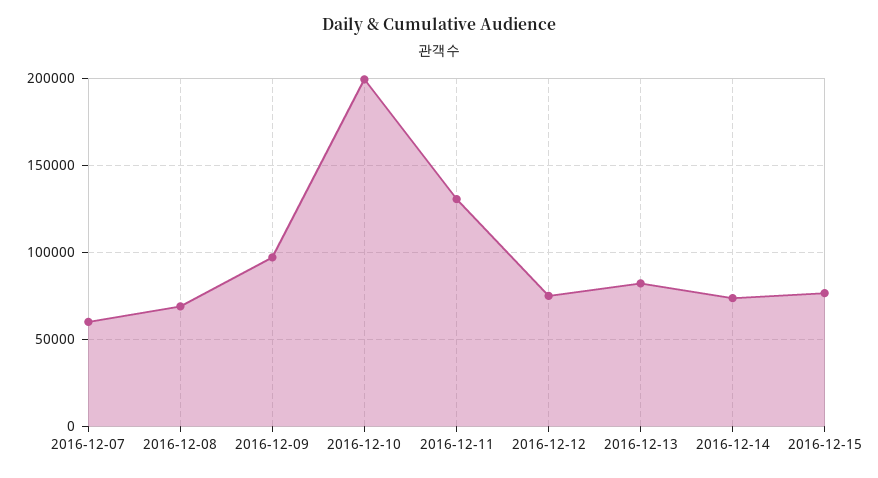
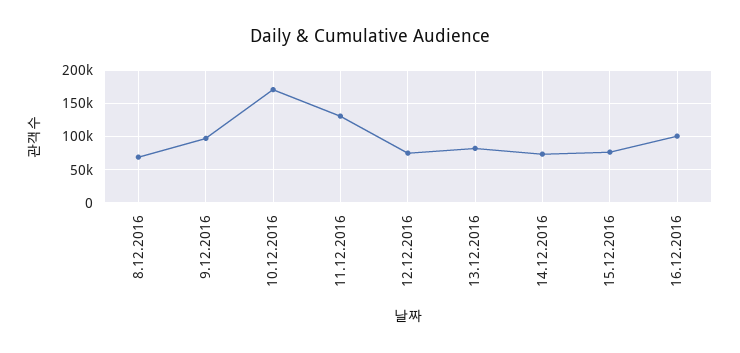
2016-12-07: 60000 -> none
2016-12-10: 200000 -> 170000
16.12.2016: none -> 100000

